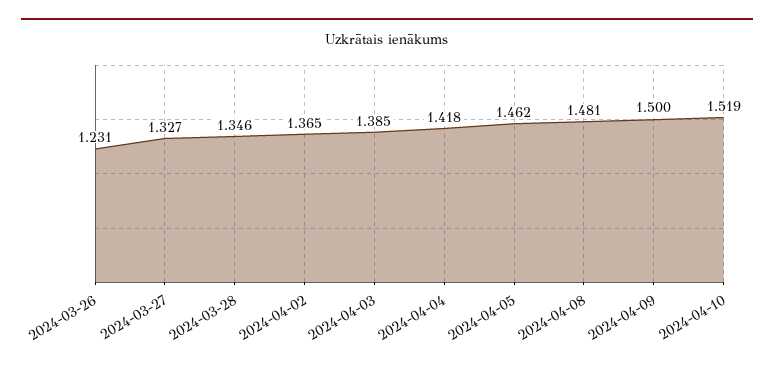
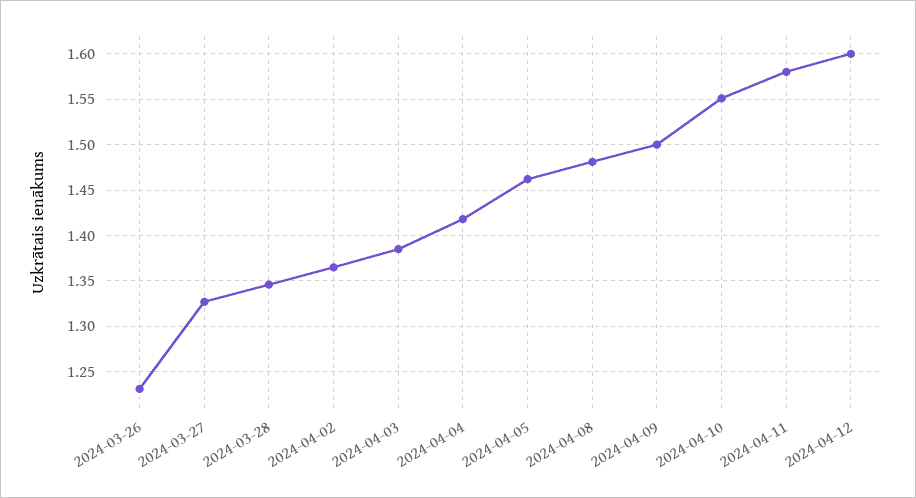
2024-04-10: 1.519 -> 1.55
2024-04-11: none -> 1.58
2024-04-12: none -> 1.6

